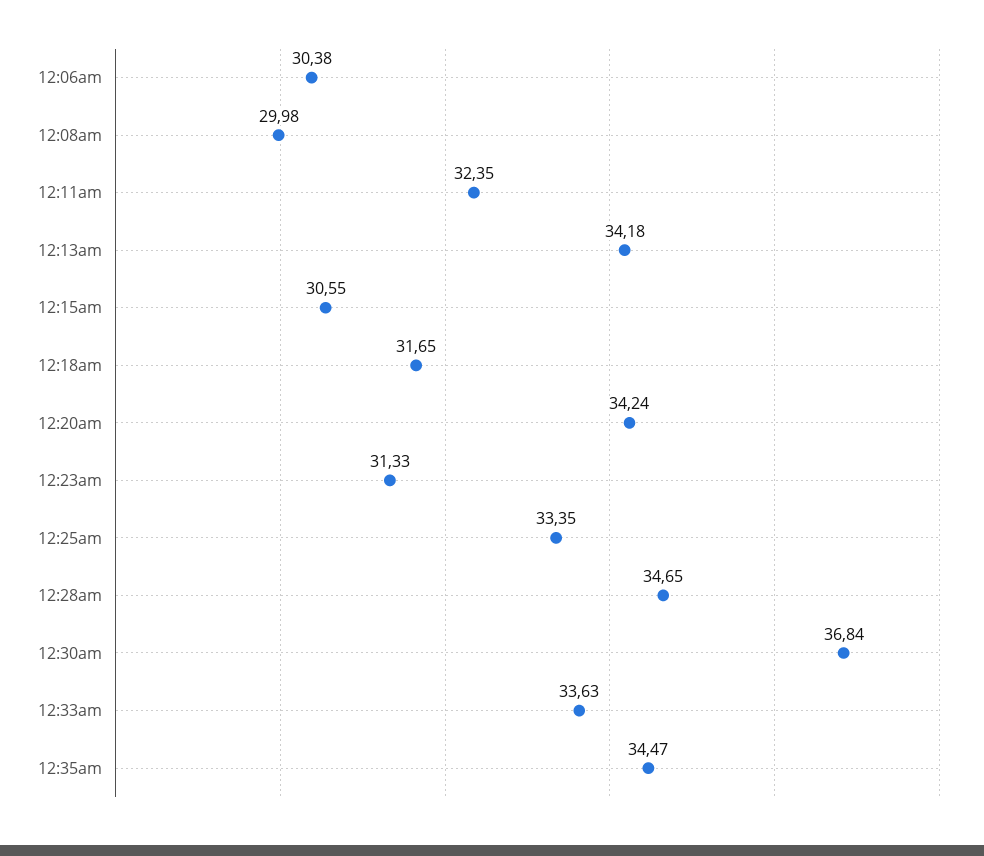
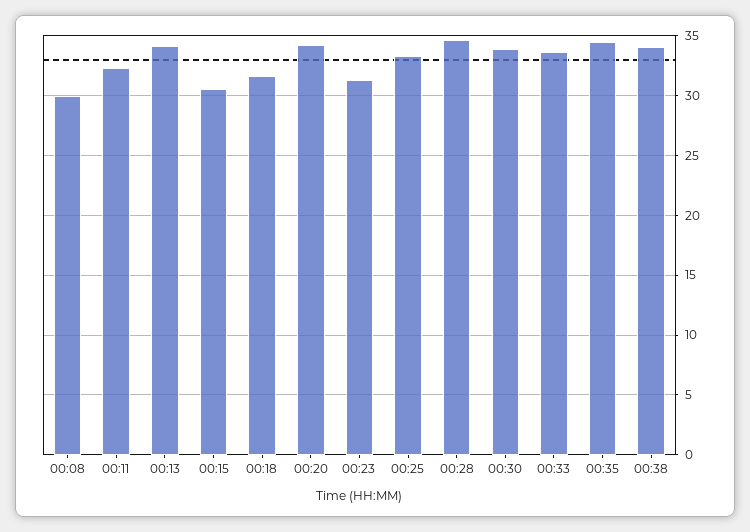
12:06am: 30.38 -> none
12:30am: 36.84 -> 34
00:38: none -> 34

